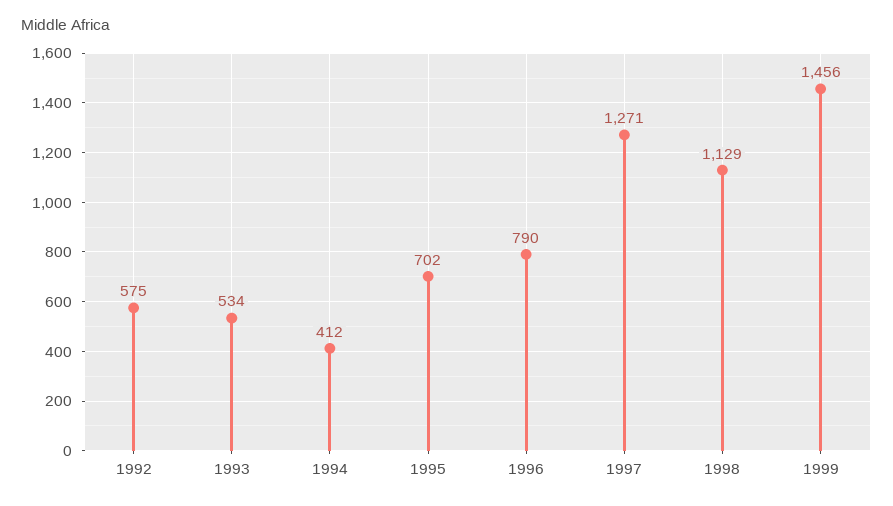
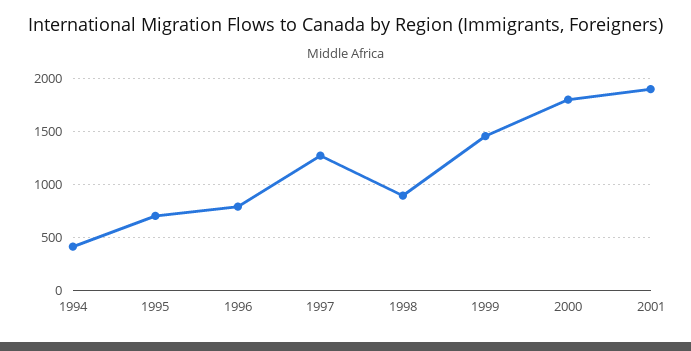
1992: 575 -> none
1993: 534 -> none
1998: 1129 -> 900
2000: none -> 1800
2001: none -> 1900

